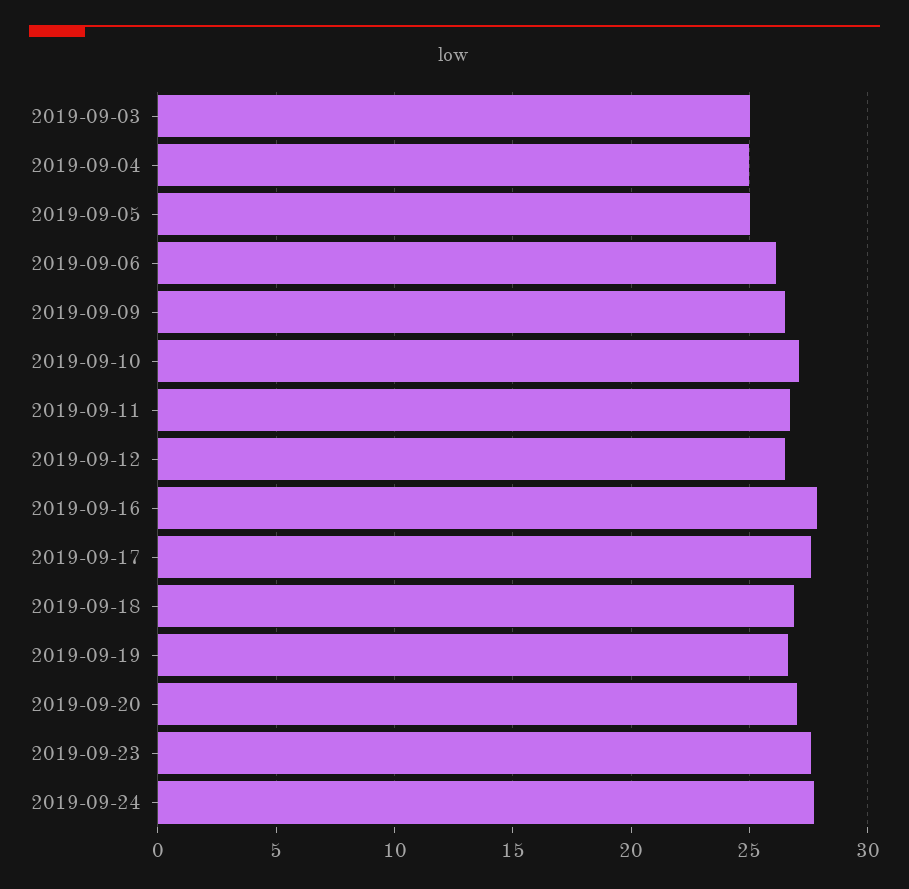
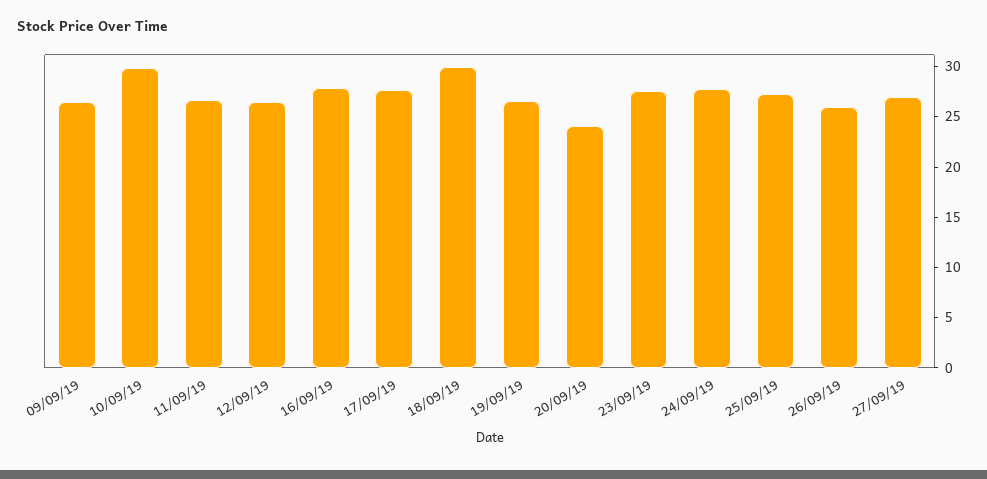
2019-09-03: 25 -> none
2019-09-04: 25 -> none
2019-09-05: 25 -> none
2019-09-06: 26 -> none
2019-09-10: 27 -> 30
2019-09-18: 27 -> 30
2019-09-20: 27 -> 24
25/09/19: none -> 27
26/09/19: none -> 26
27/09/19: none -> 27

